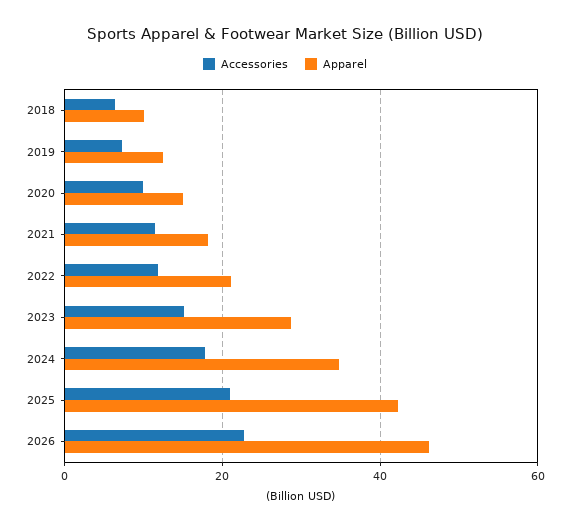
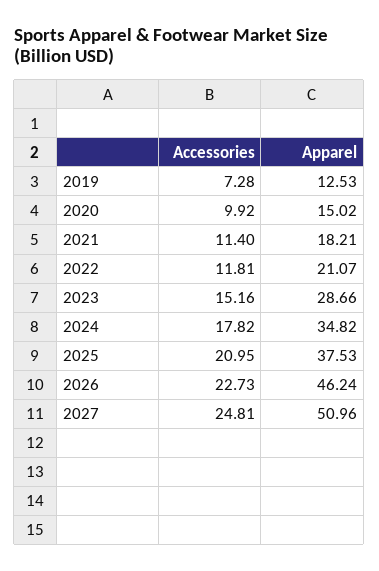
Accessories, 2018: 6 -> none
Apparel, 2018: 10 -> none
Apparel, 2025: 42 -> 37.53
Accessories, 2027: none -> 24.81
Apparel, 2027: none -> 50.96

